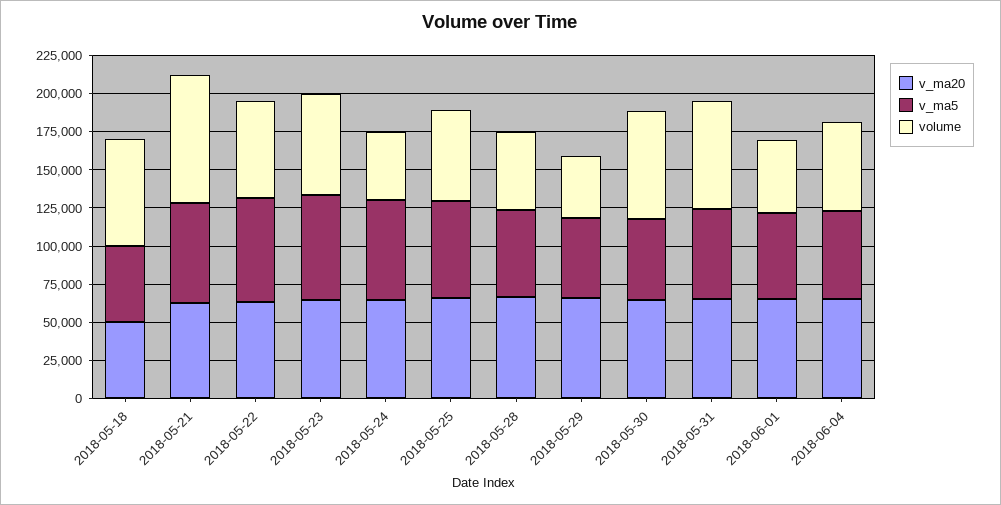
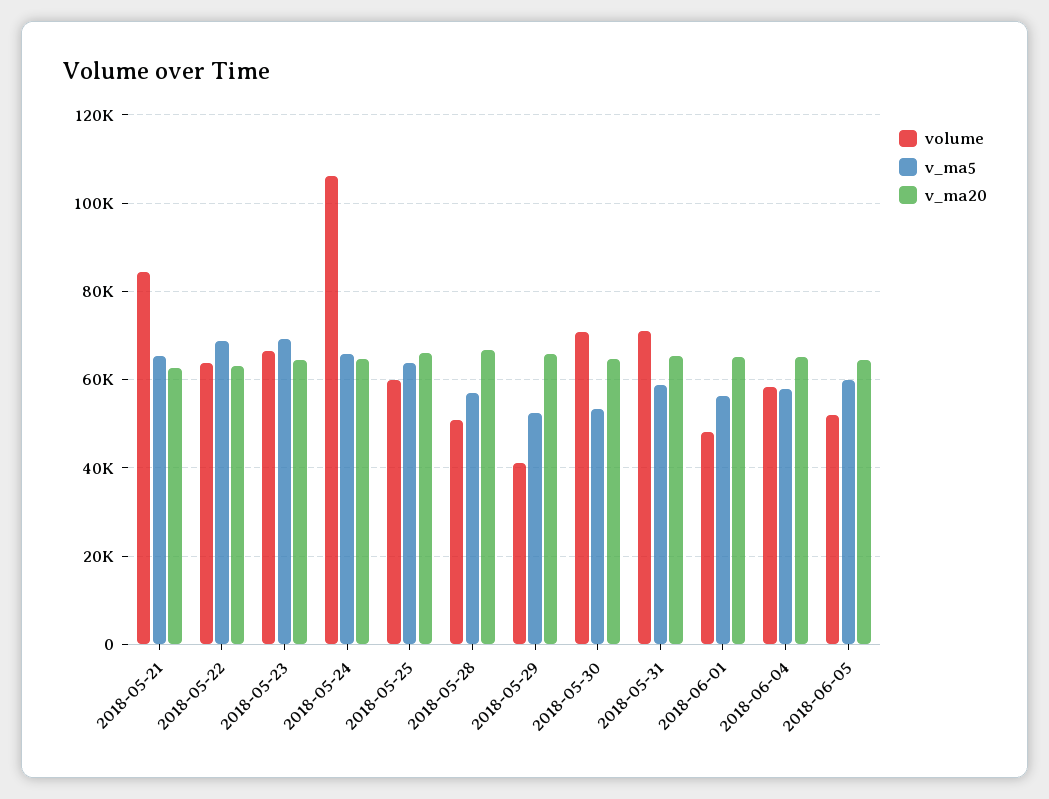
v_ma20, 2018-05-18: 50000 -> none
v_ma5, 2018-05-18: 50000 -> none
volume, 2018-05-18: 75000 -> none
volume, 2018-05-24: 50000 -> 106000
volume, 2018-06-05: none -> 52000
v_ma5, 2018-06-05: none -> 60000
v_ma20, 2018-06-05: none -> 64000

